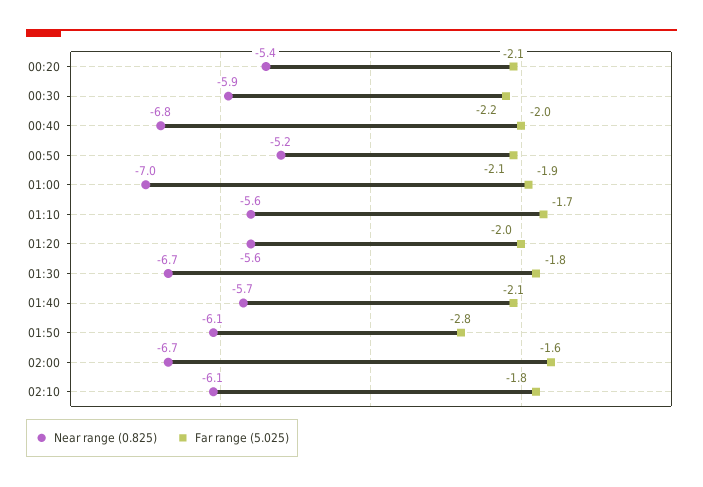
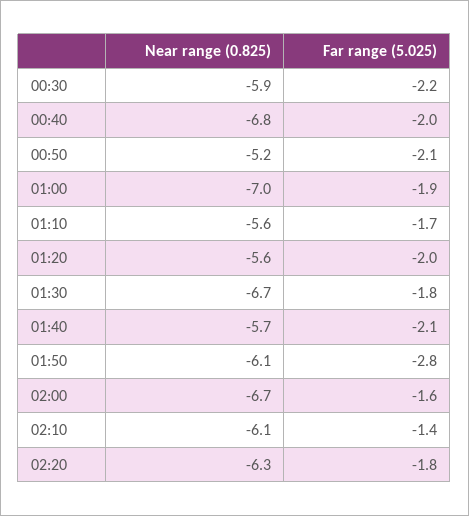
Near range (0.825), 00:20: -5.4 -> none
Far range (5.025), 00:20: -2.1 -> none
Far range (5.025), 02:10: -1.8 -> -1.4
Near range (0.825), 02:20: none -> -6.3
Far range (5.025), 02:20: none -> -1.8

